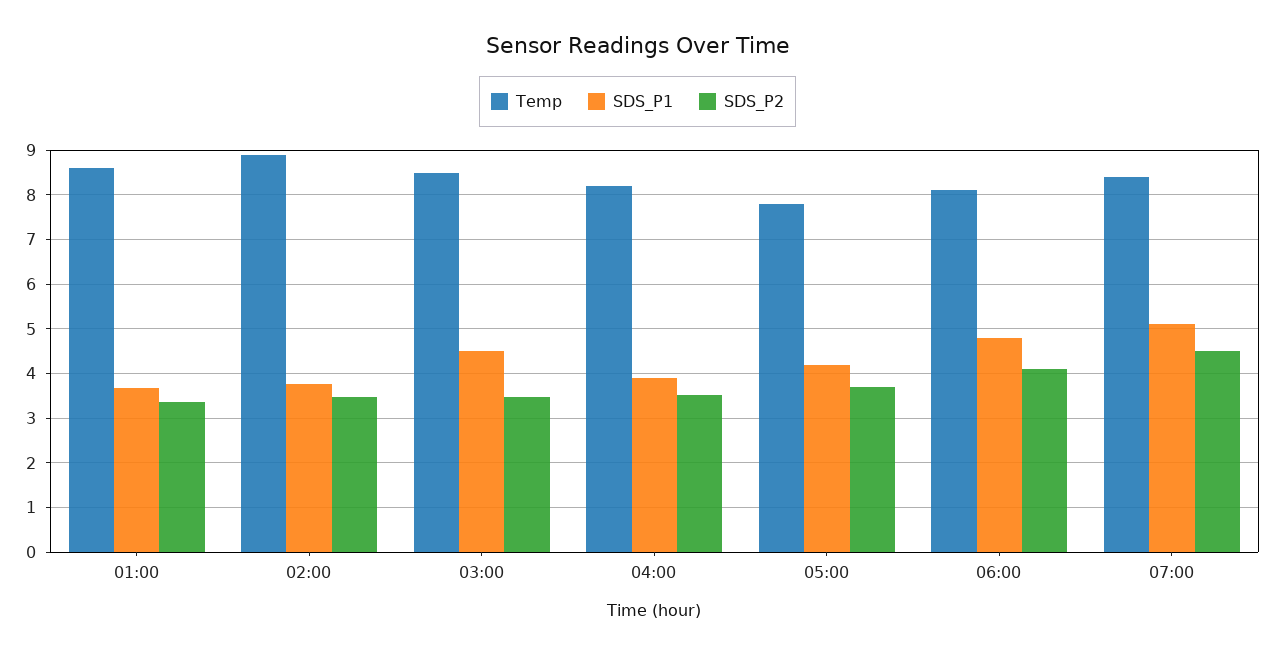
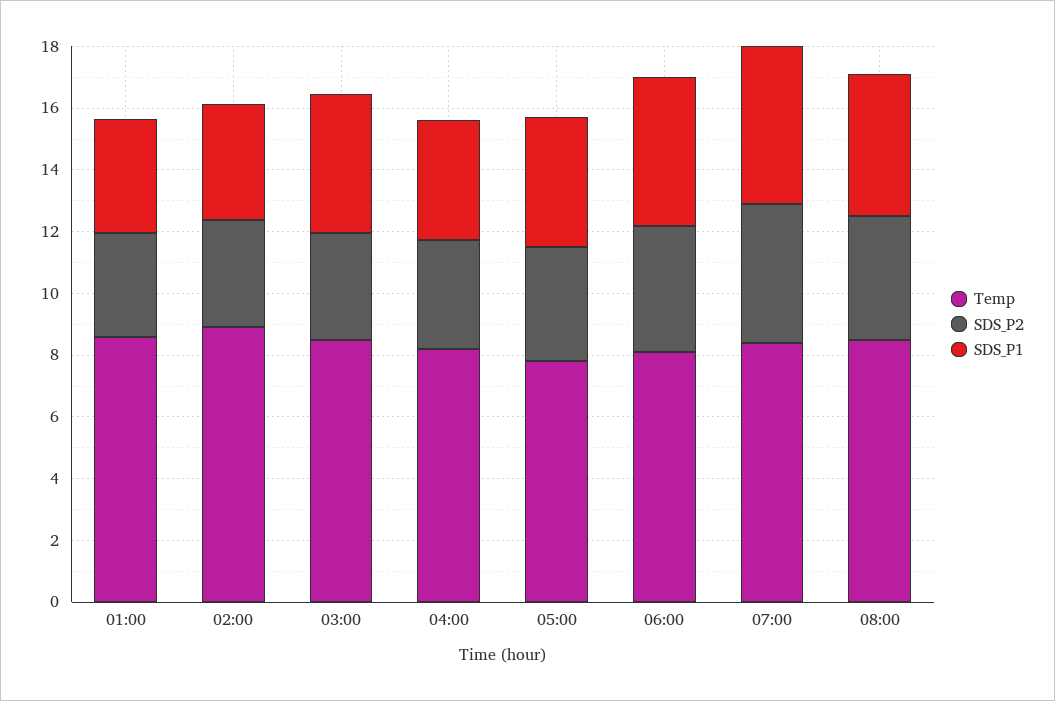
Temp, 08:00: none -> 8.5
SDS_P2, 08:00: none -> 4
SDS_P1, 08:00: none -> 4.5

